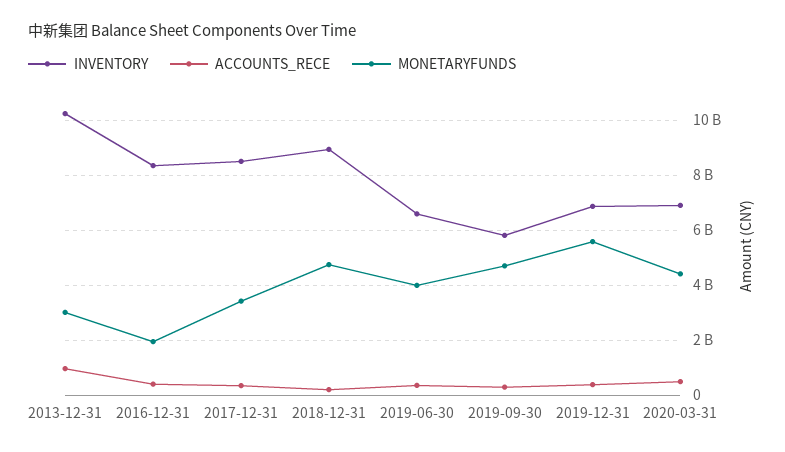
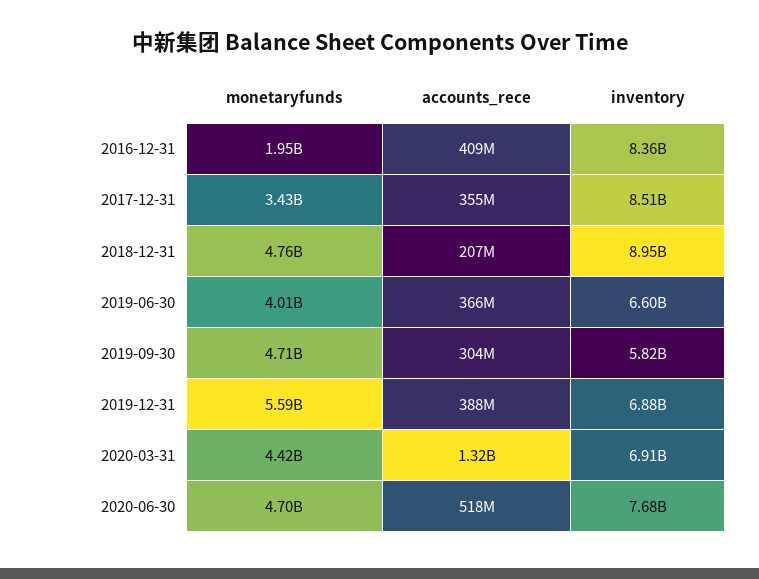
INVENTORY, 2013-12-31: 10250000000 -> none
ACCOUNTS_RECE, 2013-12-31: 1000000000 -> none
MONETARYFUNDS, 2013-12-31: 3000000000 -> none
ACCOUNTS_RECE, 2020-03-31: 500000000 -> 1320000000
MONETARYFUNDS, 2020-06-30: none -> 4700000000
ACCOUNTS_RECE, 2020-06-30: none -> 518000000
INVENTORY, 2020-06-30: none -> 7680000000

